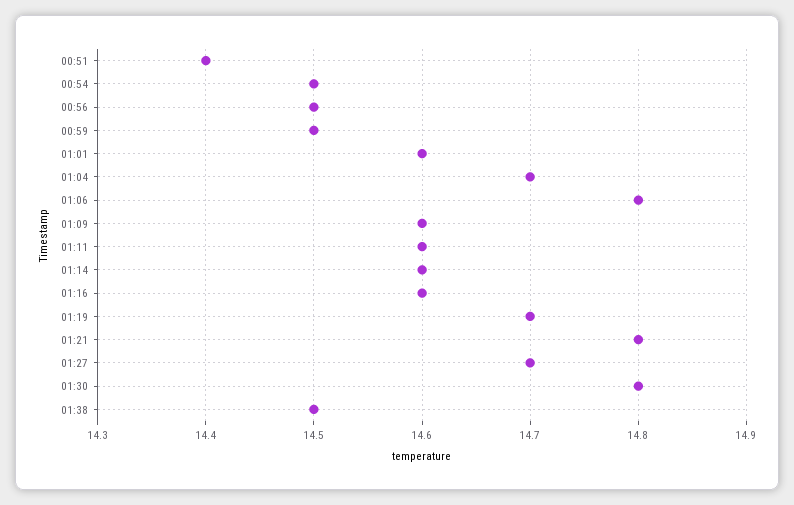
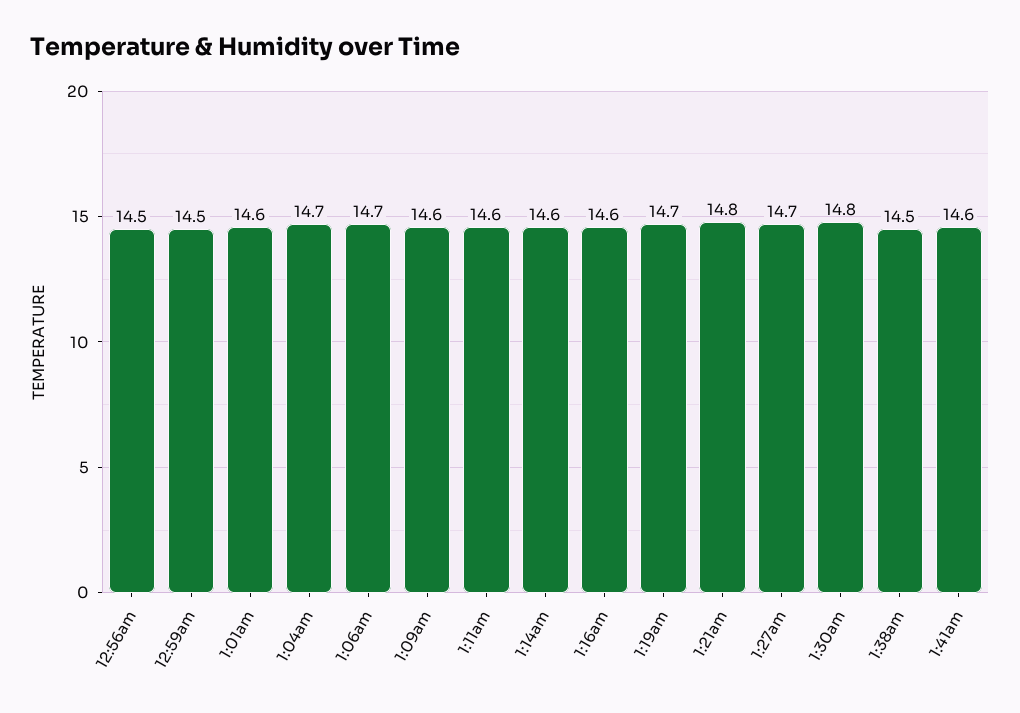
00:51: 14.4 -> none
00:54: 14.5 -> none
01:06: 14.8 -> 14.7
1:41am: none -> 14.6

